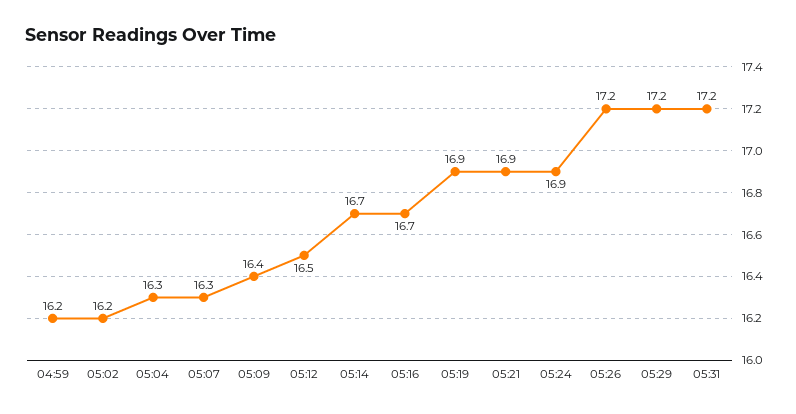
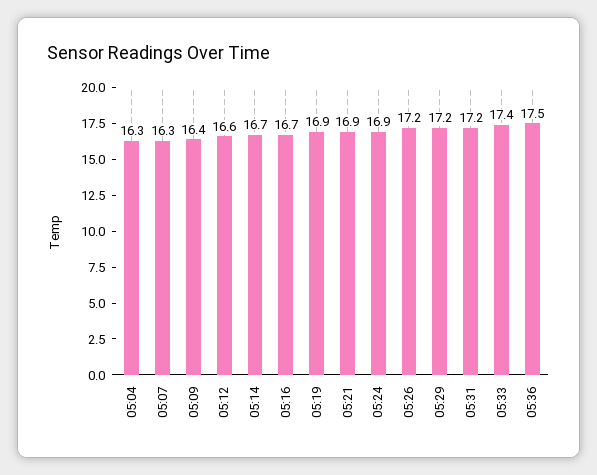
04:59: 16.2 -> none
05:02: 16.2 -> none
05:12: 16.5 -> 16.6
05:33: none -> 17.4
05:36: none -> 17.5

